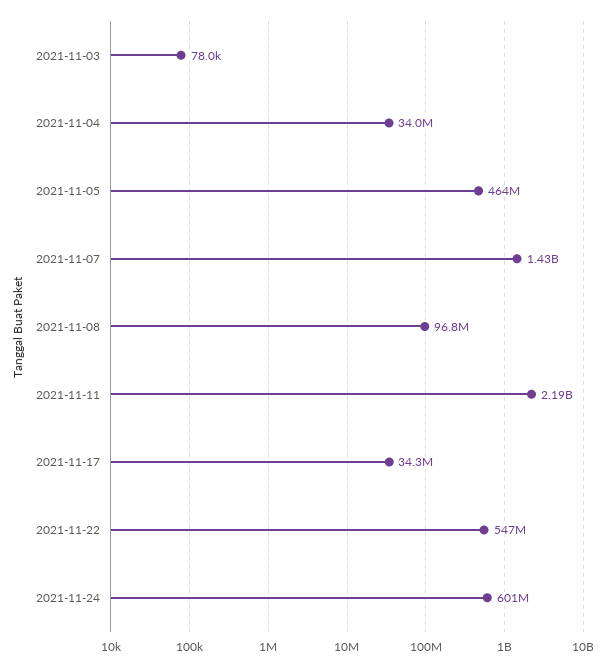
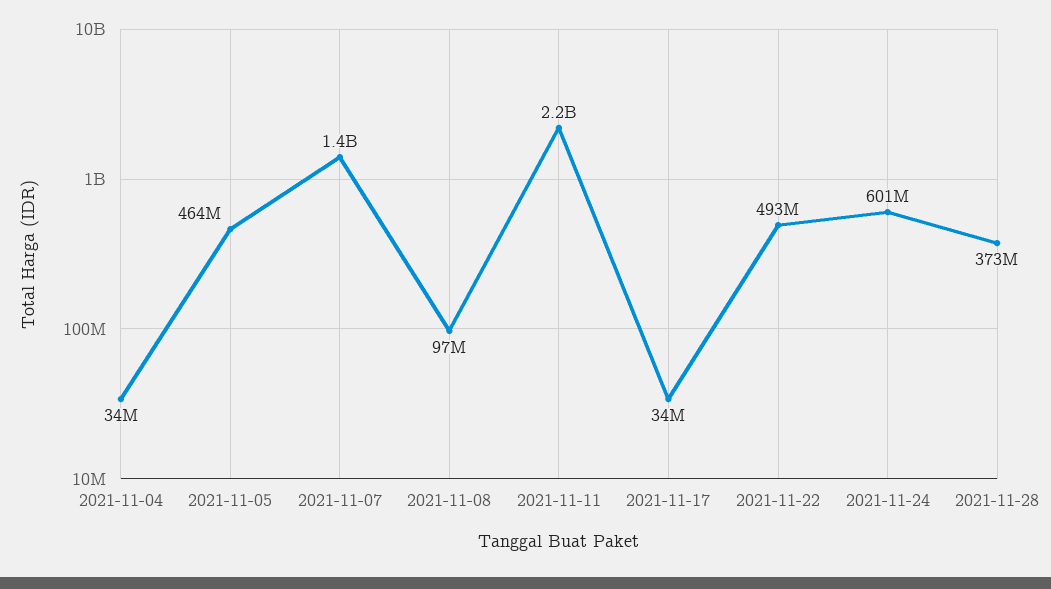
2021-11-03: 78000 -> none
2021-11-22: 547000000 -> 493000000
2021-11-28: none -> 373000000

